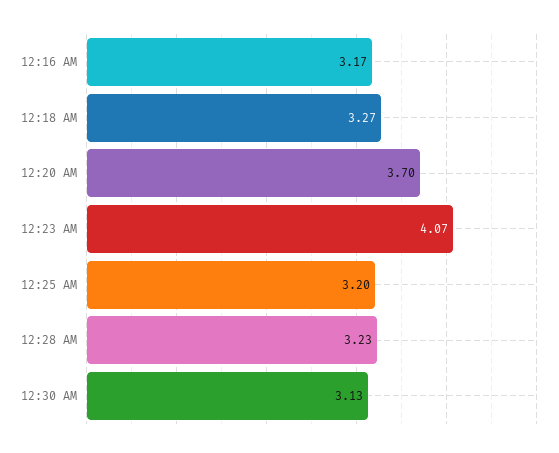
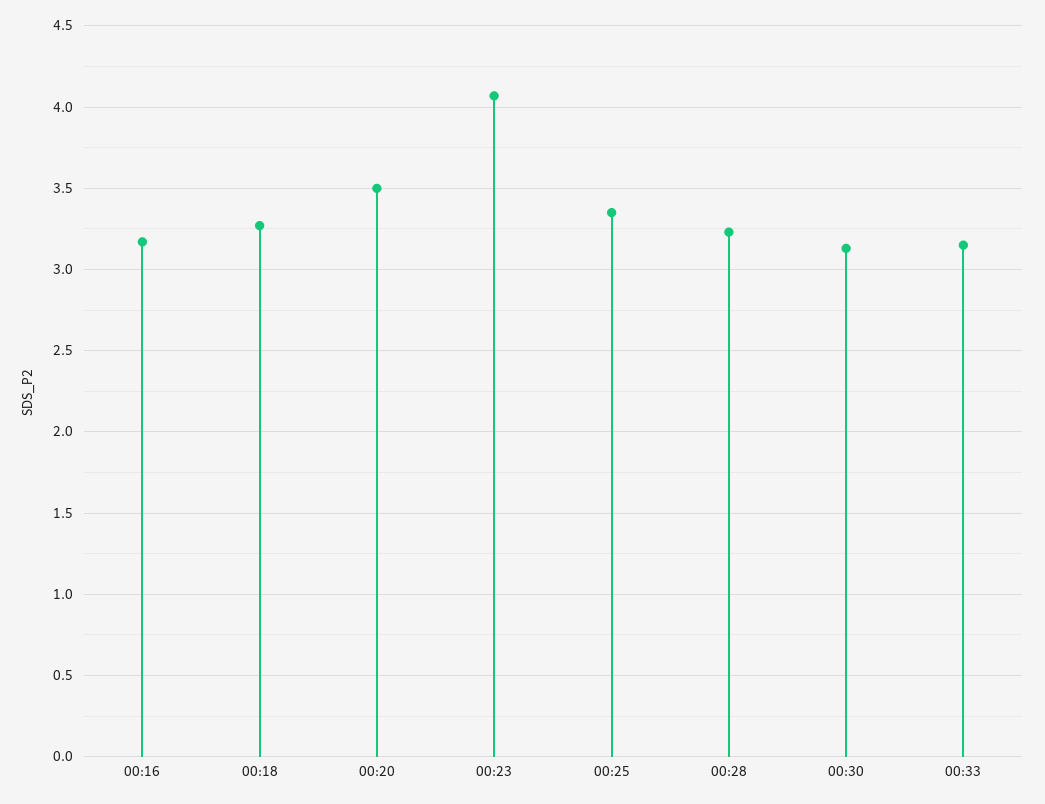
12:20 AM: 3.7 -> 3.5
12:25 AM: 3.2 -> 3.35
00:33: none -> 3.15

